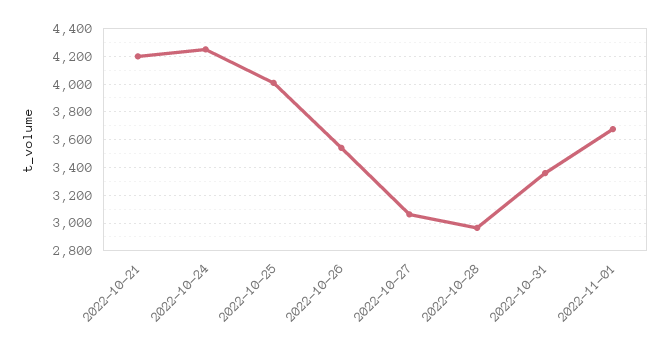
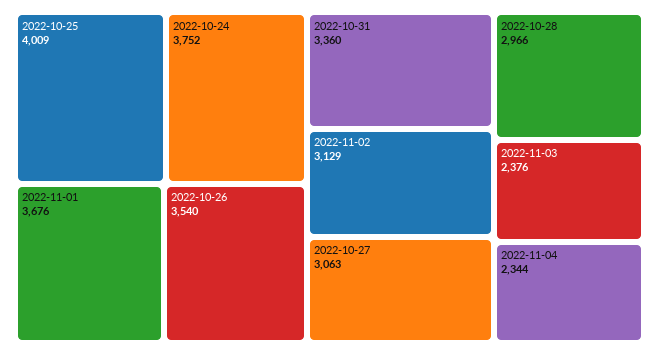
2022-10-21: 4200 -> none
2022-10-24: 4250 -> 3752
2022-11-02: none -> 3129
2022-11-03: none -> 2376
2022-11-04: none -> 2344

